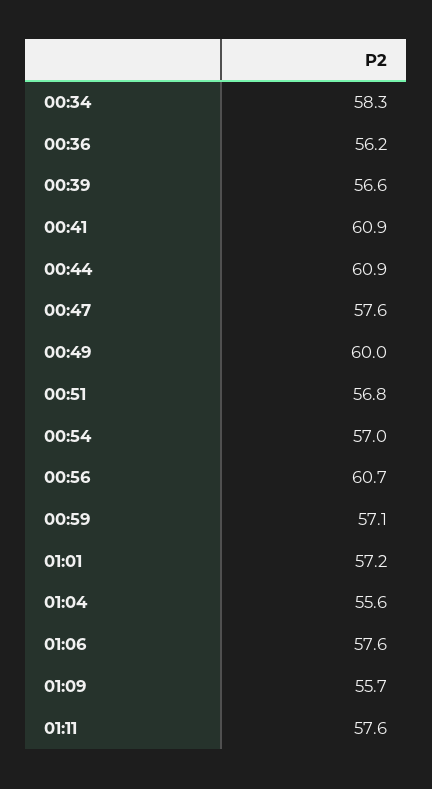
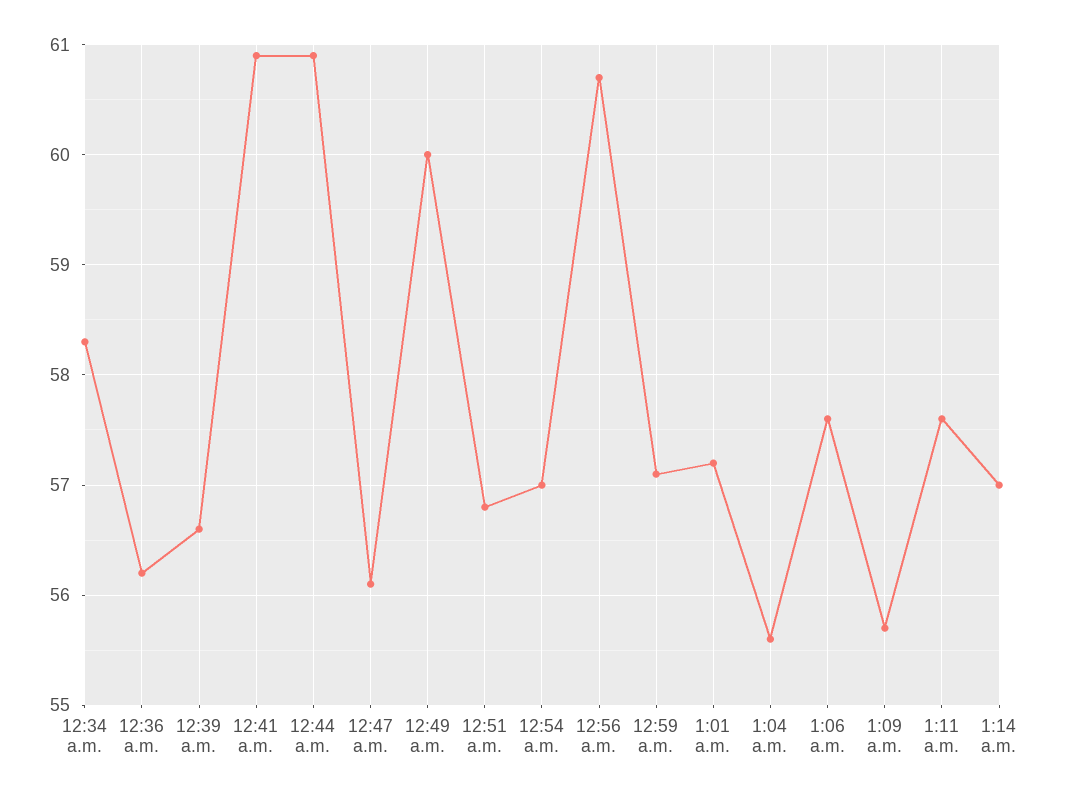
00:47: 57.6 -> 56.1
1:14 a.m.: none -> 57

